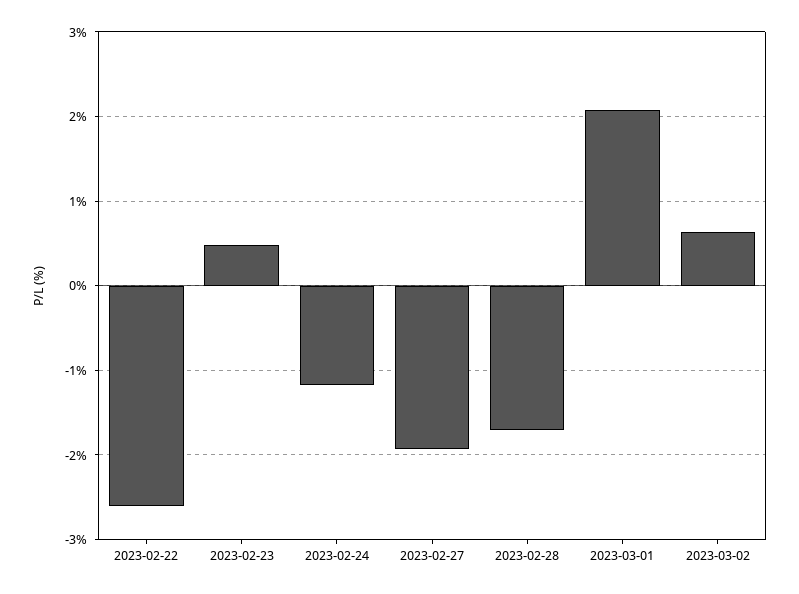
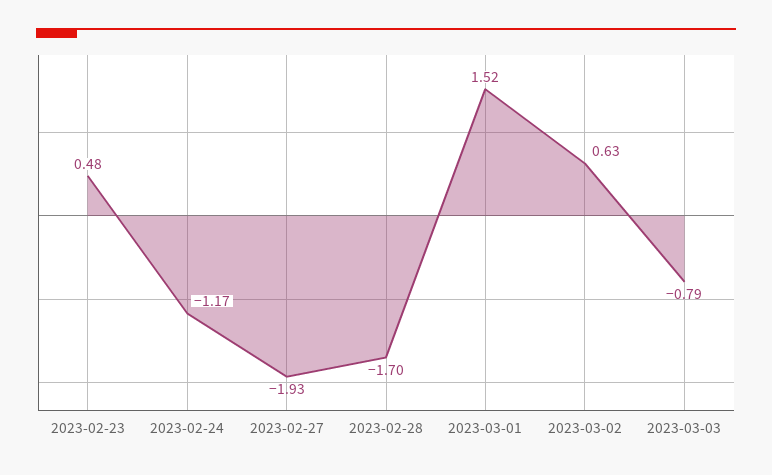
2023-02-22: -2.6 -> none
2023-03-01: 2.1 -> 1.52
2023-03-03: none -> -0.79

